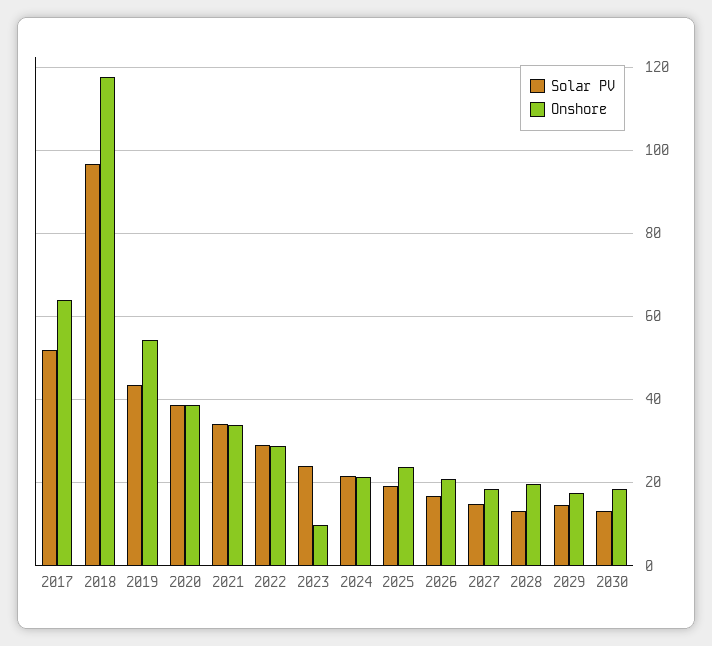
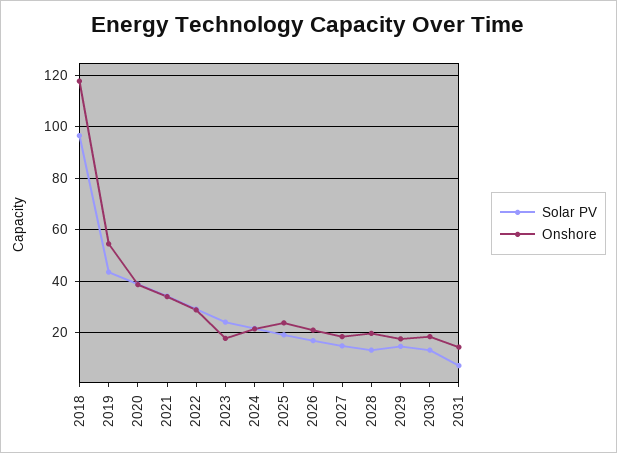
Solar PV, 2017: 52 -> none
Onshore, 2017: 64 -> none
Onshore, 2023: 10 -> 17.5
Solar PV, 2031: none -> 7.5
Onshore, 2031: none -> 15

